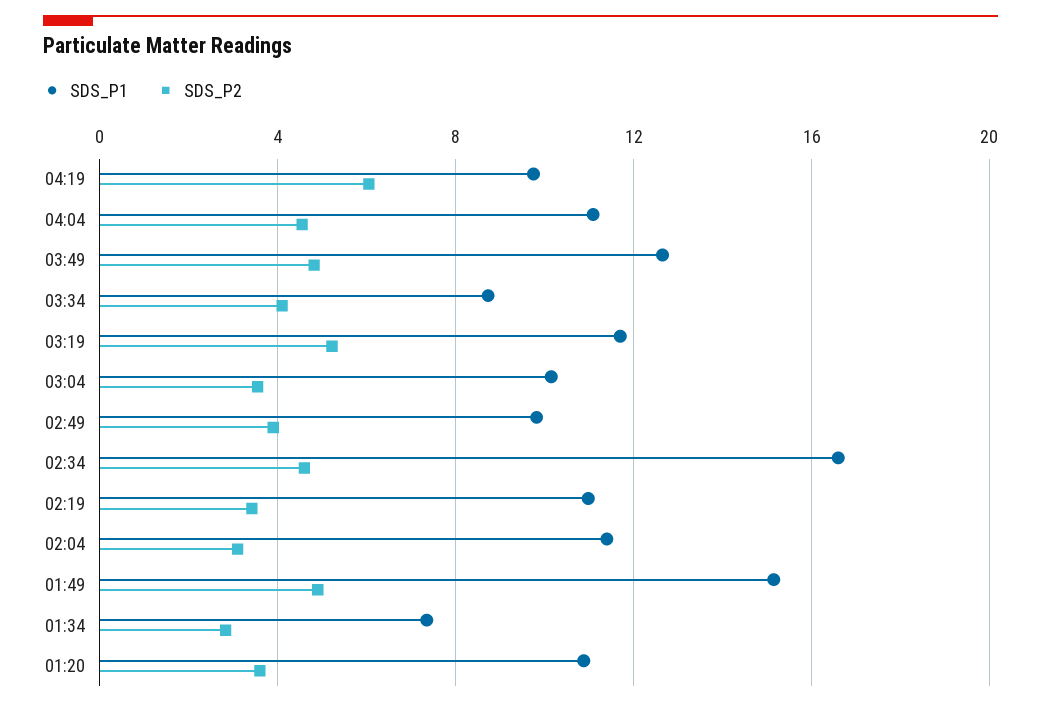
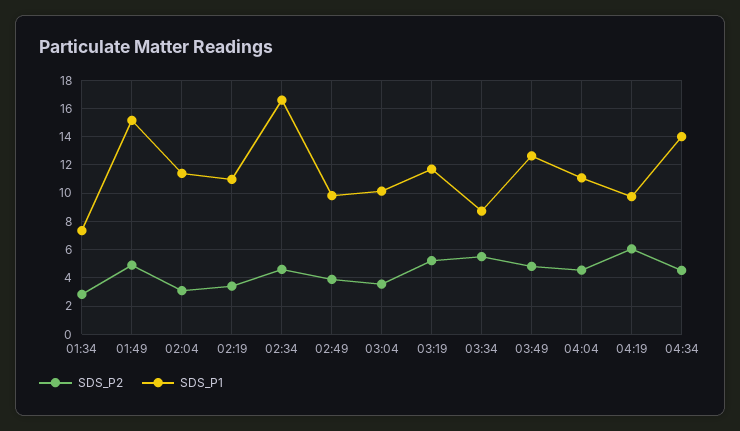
SDS_P2, 03:34: 4 -> 5.5
SDS_P1, 01:20: 11 -> none
SDS_P2, 01:20: 3.5 -> none
SDS_P2, 04:34: none -> 4.5
SDS_P1, 04:34: none -> 14

